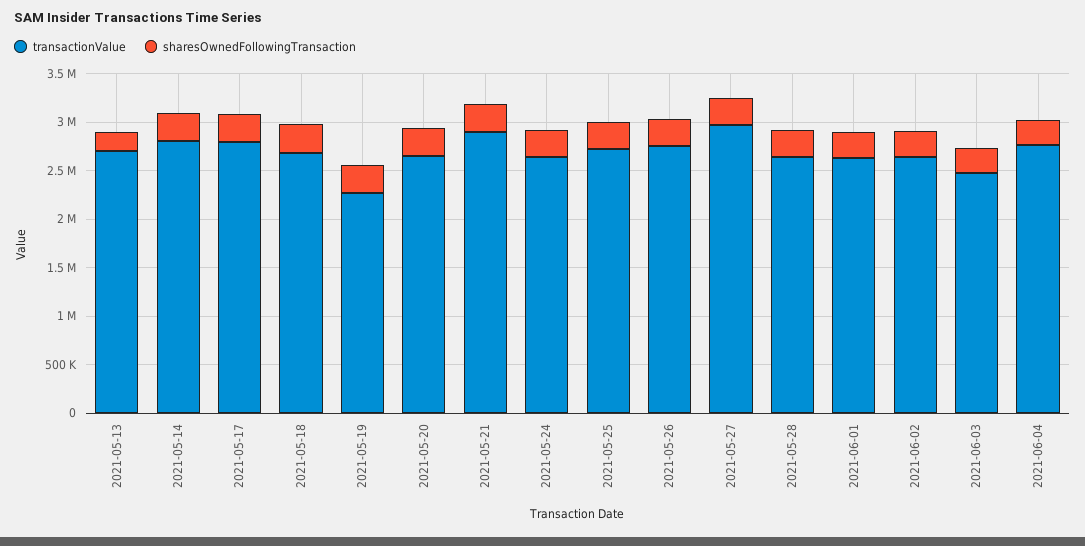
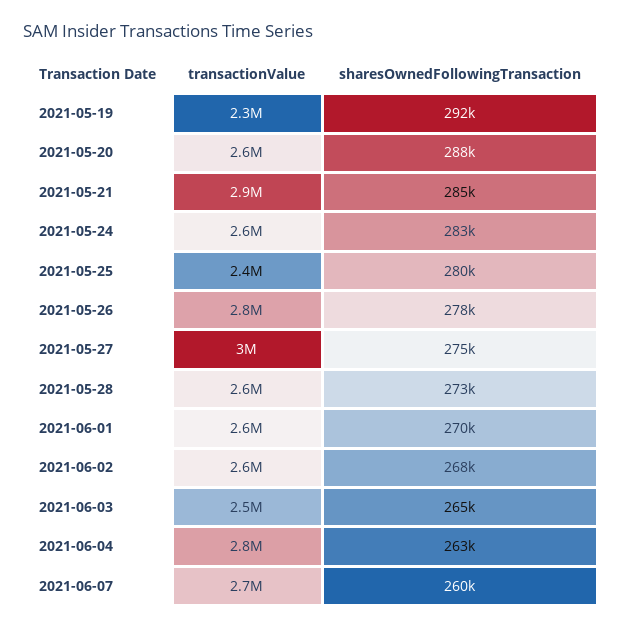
transactionValue, 2021-05-13: 2700000 -> none
sharesOwnedFollowingTransaction, 2021-05-13: 200000 -> none
transactionValue, 2021-05-14: 2800000 -> none
sharesOwnedFollowingTransaction, 2021-05-14: 300000 -> none
transactionValue, 2021-05-17: 2800000 -> none
sharesOwnedFollowingTransaction, 2021-05-17: 300000 -> none
transactionValue, 2021-05-18: 2700000 -> none
sharesOwnedFollowingTransaction, 2021-05-18: 300000 -> none
transactionValue, 2021-05-25: 2700000 -> 2400000
transactionValue, 2021-06-07: none -> 2700000
sharesOwnedFollowingTransaction, 2021-06-07: none -> 260000

